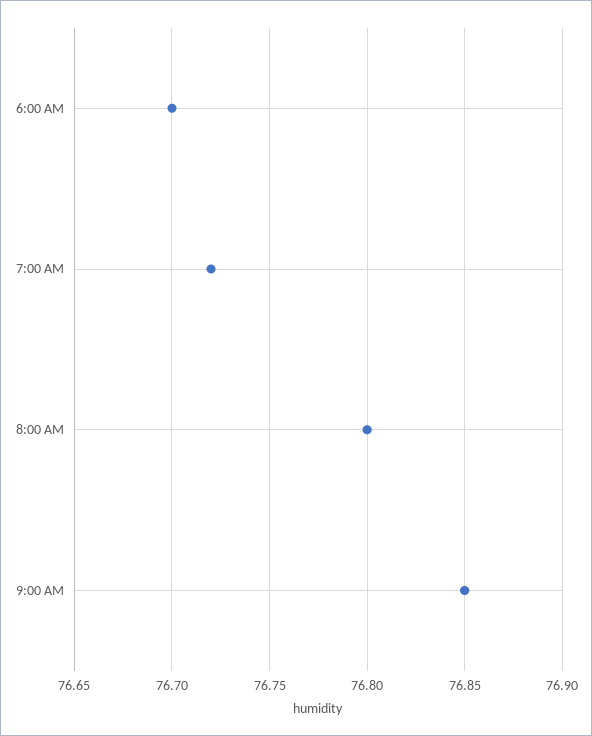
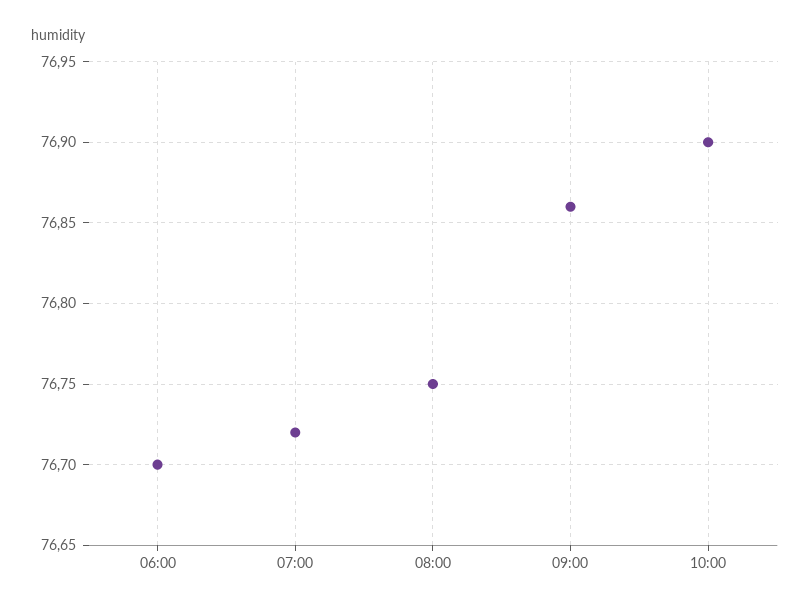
8:00 AM: 76.8 -> 76.75
9:00 AM: 76.85 -> 76.86
10:00: none -> 76.9

